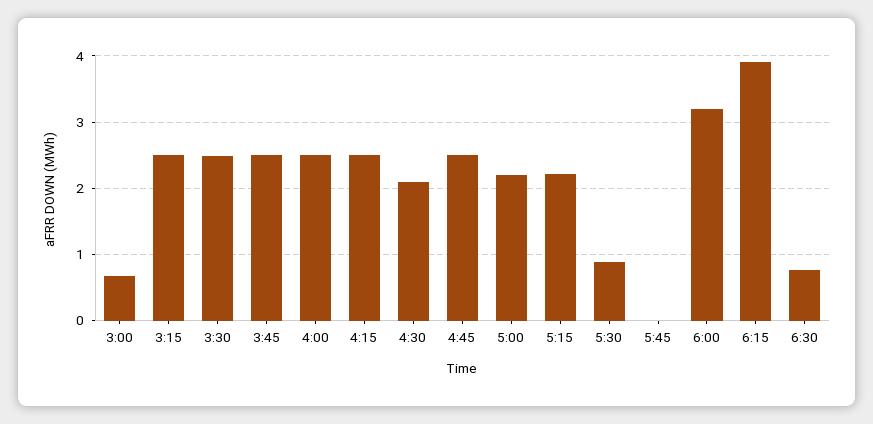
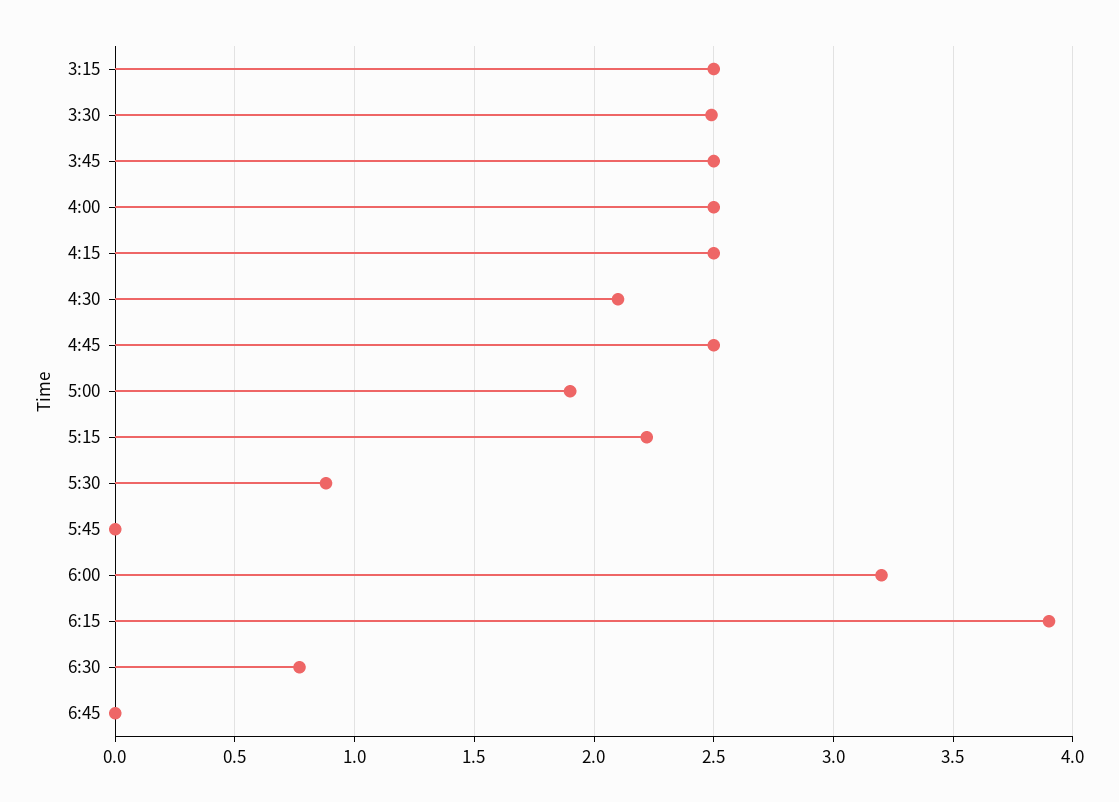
3:00: 0.7 -> none
5:00: 2.2 -> 1.9
6:45: none -> 0

